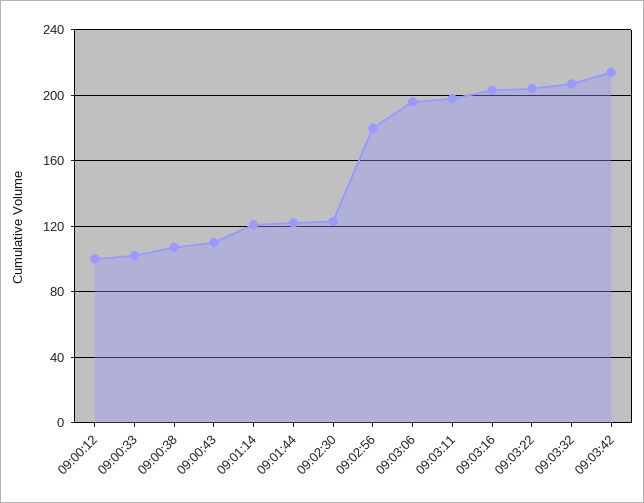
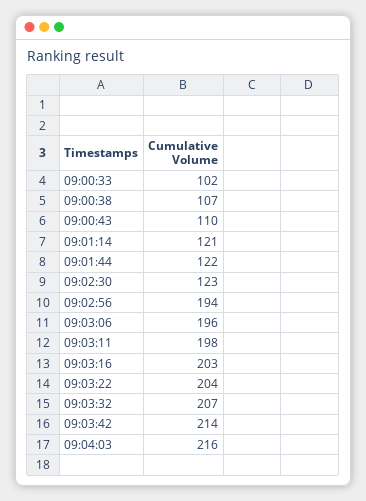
09:00:12: 100 -> none
09:02:56: 180 -> 194
09:04:03: none -> 216

